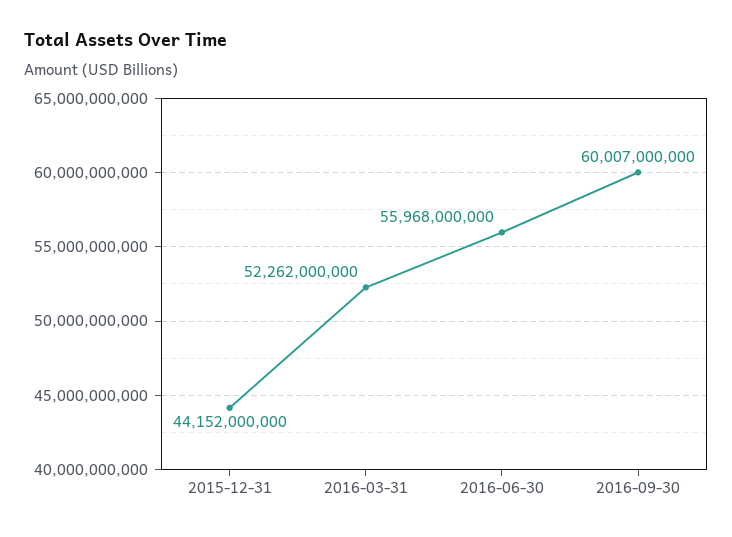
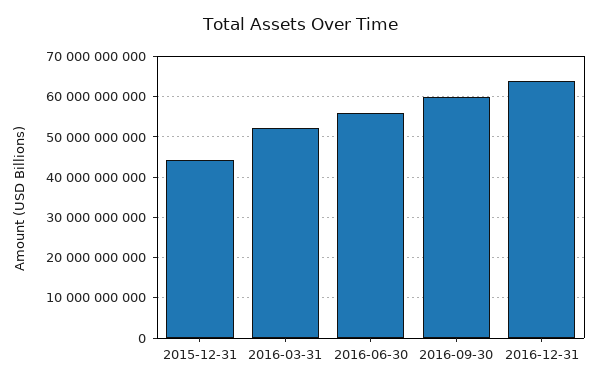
2016-12-31: none -> 64000000000

